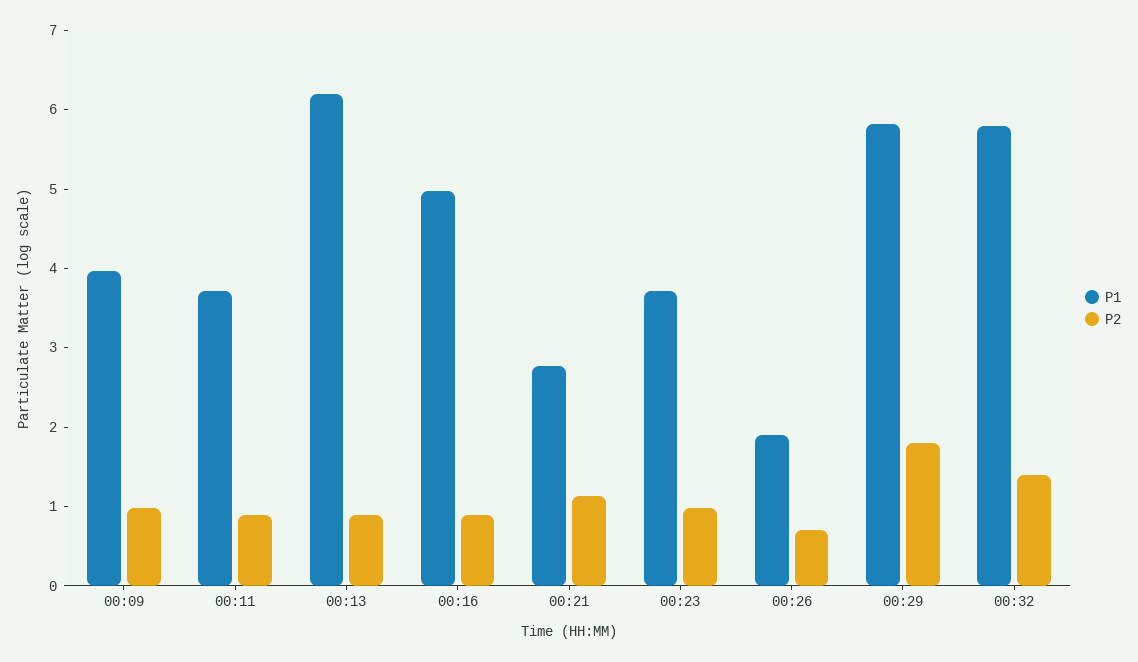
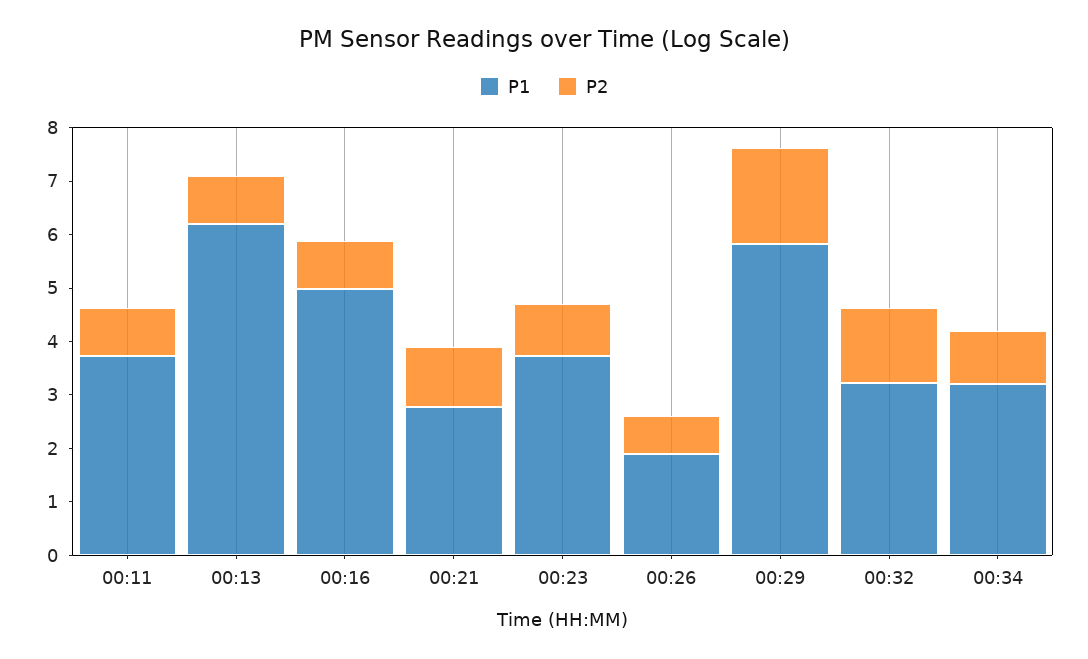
P1, 00:09: 4 -> none
P2, 00:09: 1 -> none
P1, 00:32: 5.8 -> 3.2
P1, 00:34: none -> 3.2
P2, 00:34: none -> 1

